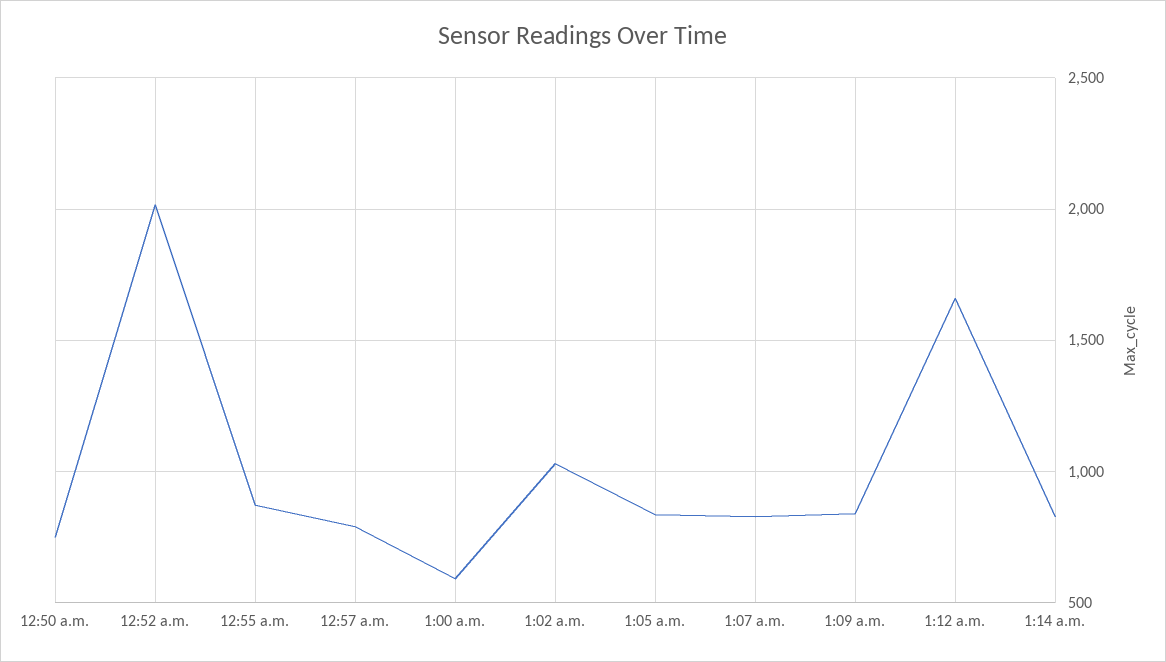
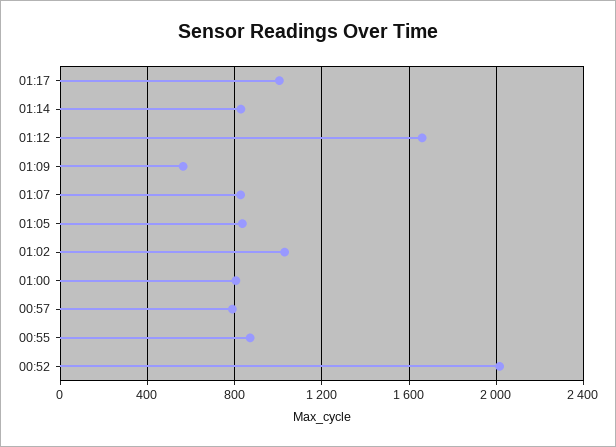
12:50 a.m.: 750 -> none
1:00 a.m.: 600 -> 800
1:09 a.m.: 850 -> 550
01:17: none -> 1000

